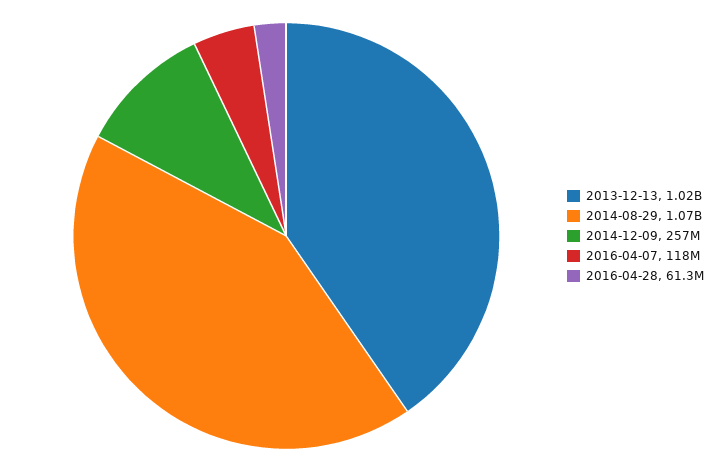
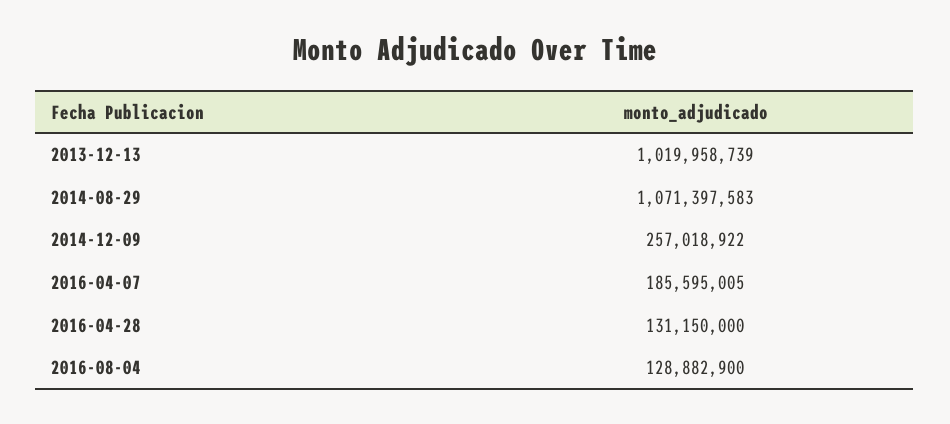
2016-04-07: 118000000 -> 185595005
2016-04-28: 61300000 -> 131150000
2016-08-04: none -> 128882900

